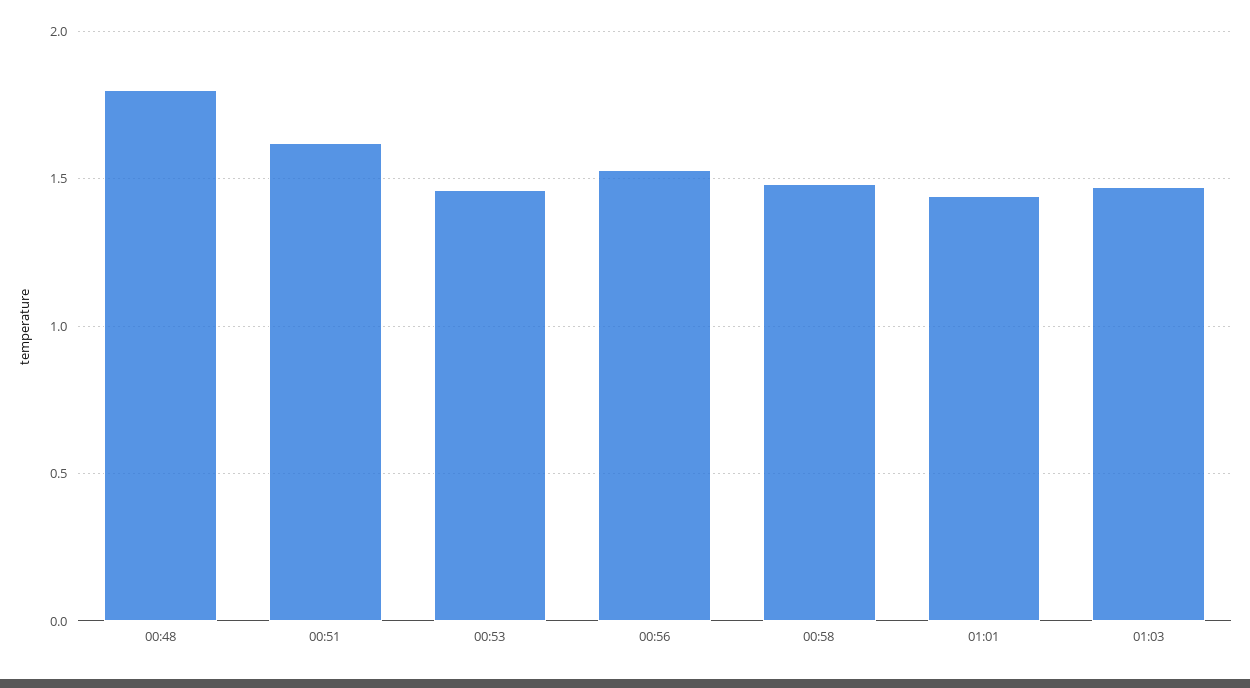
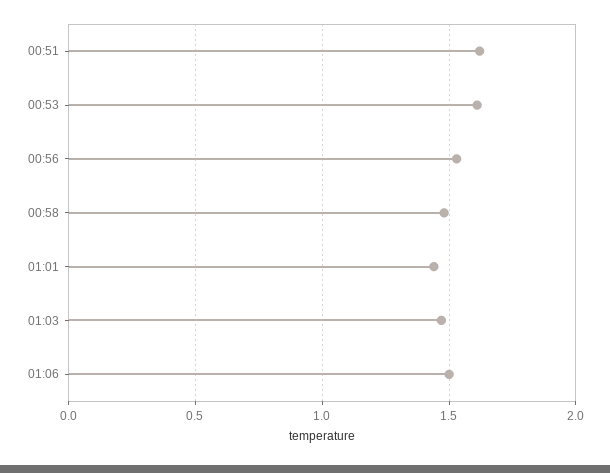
00:48: 1.8 -> none
00:53: 1.45 -> 1.6
01:06: none -> 1.5

